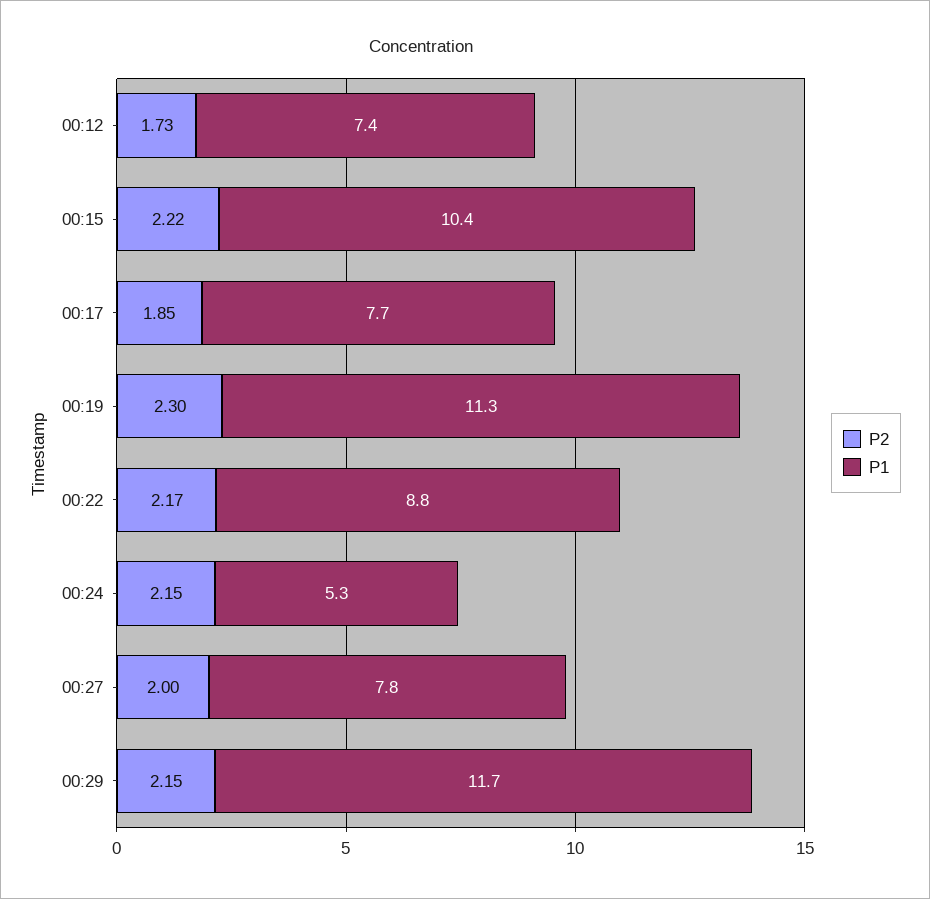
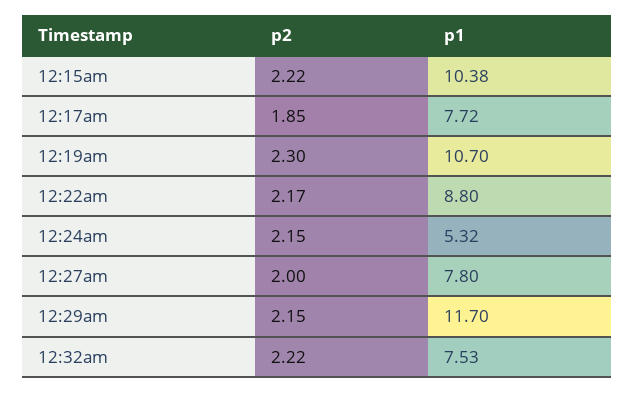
P2, 00:12: 1.73 -> none
P1, 00:12: 7.4 -> none
P1, 00:19: 11.3 -> 10.7
P2, 12:32am: none -> 2.22
P1, 12:32am: none -> 7.53

